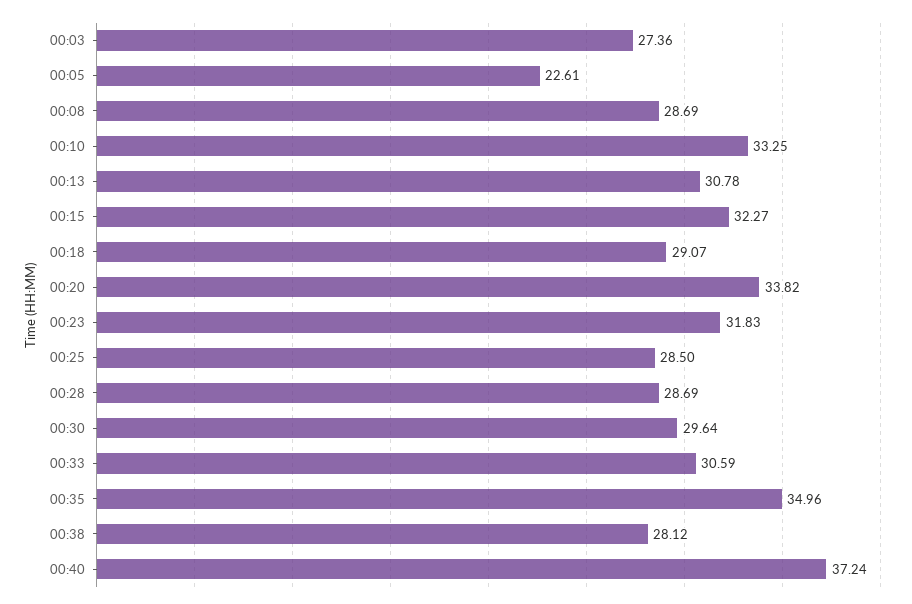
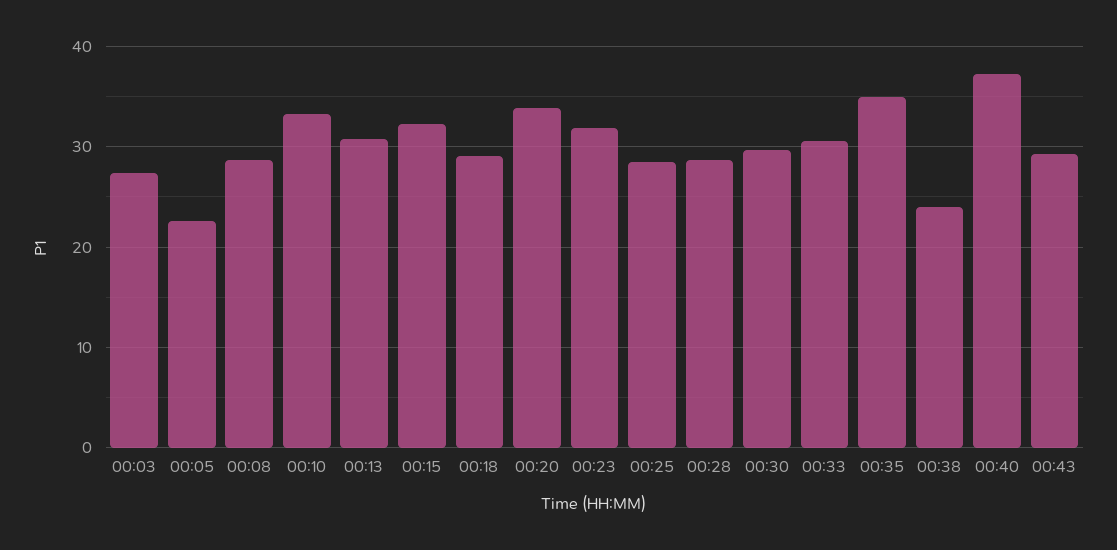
00:38: 28.12 -> 24
00:43: none -> 29

